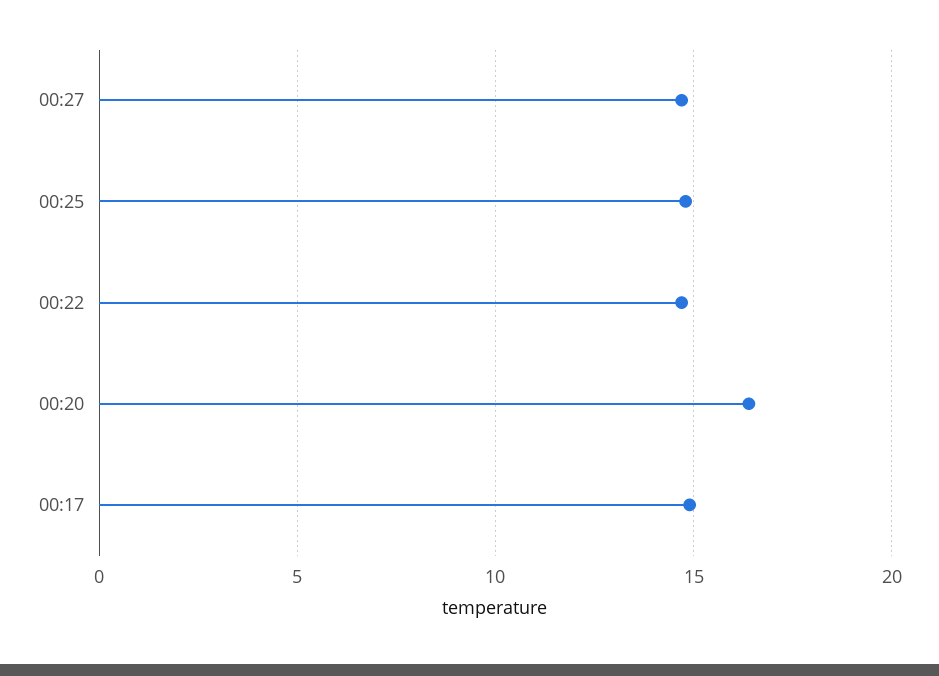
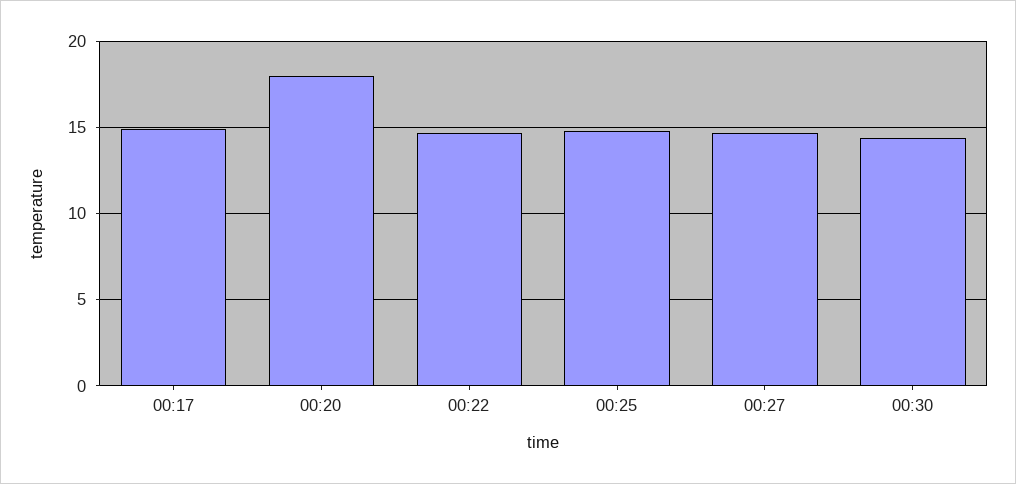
00:20: 16.5 -> 18
00:30: none -> 14.5

